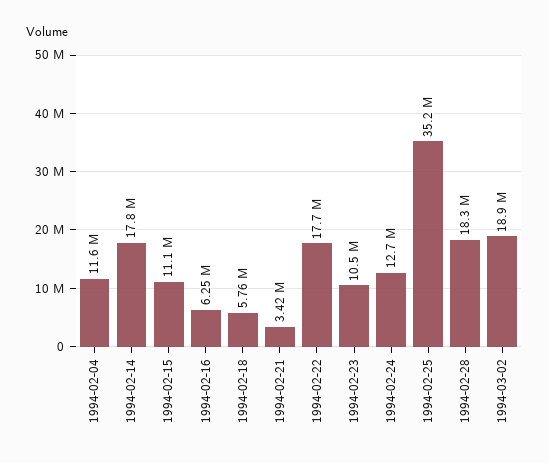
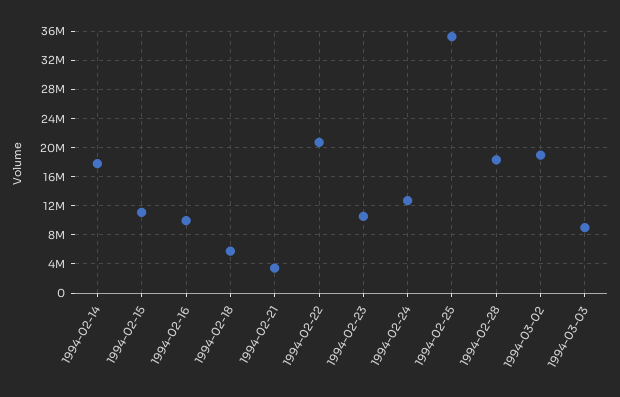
1994-02-04: 11600000 -> none
1994-02-16: 6250000 -> 10000000
1994-02-22: 17700000 -> 21000000
1994-03-03: none -> 9000000

